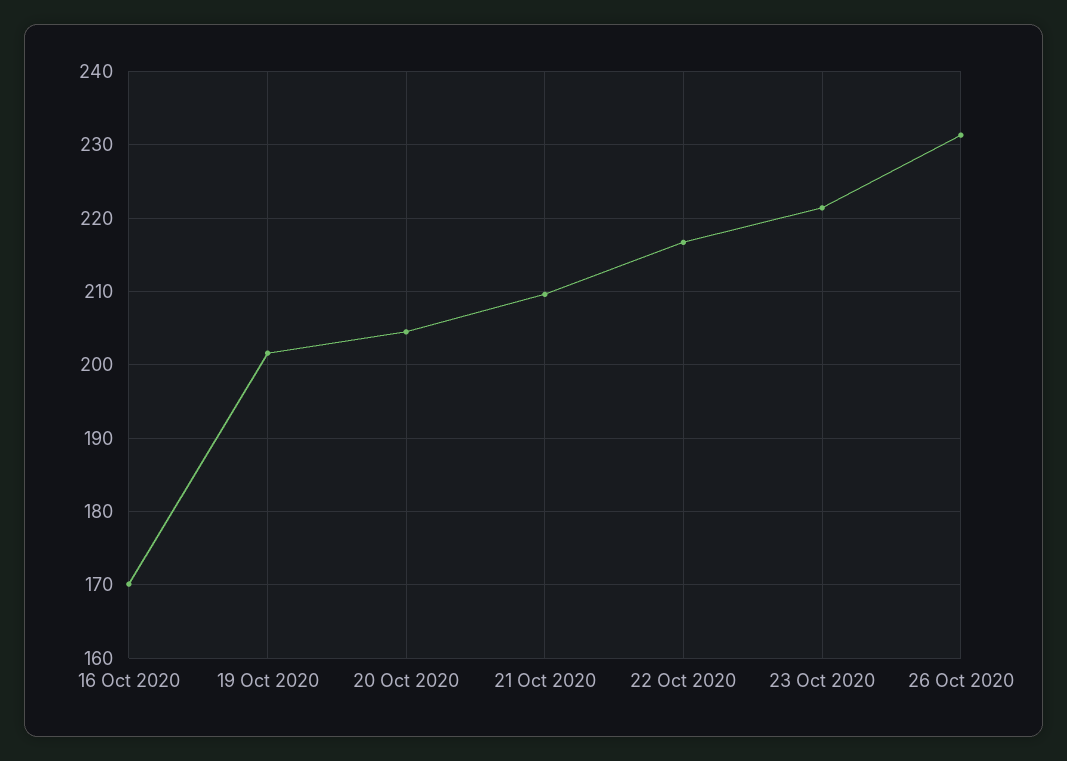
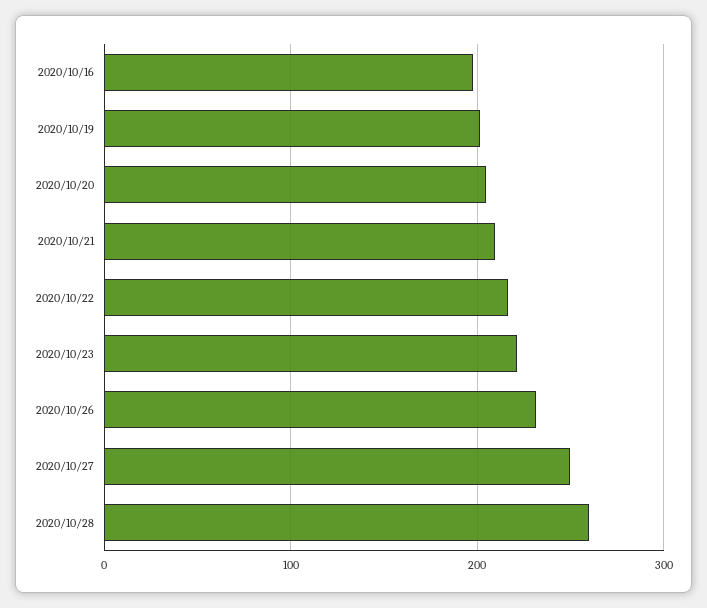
16 Oct 2020: 170 -> 200
2020/10/27: none -> 250
2020/10/28: none -> 260

